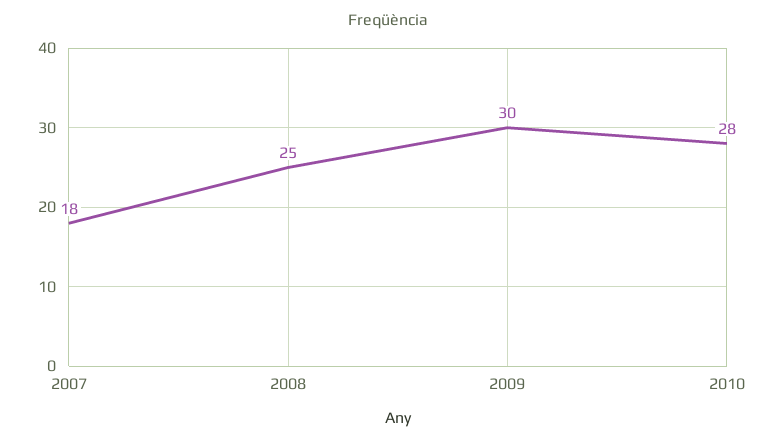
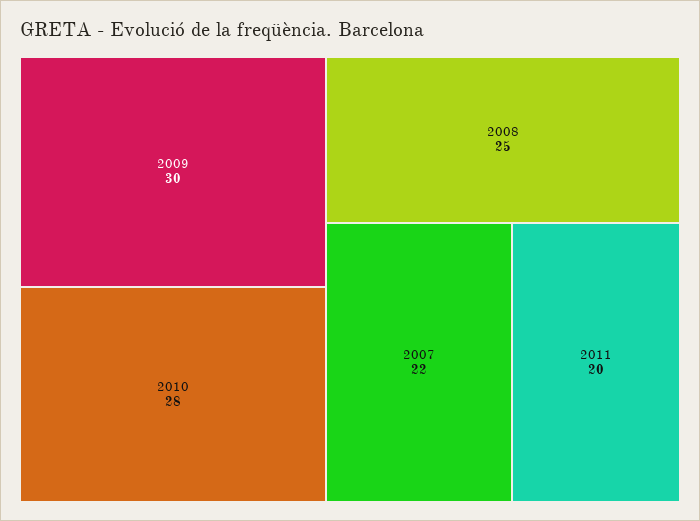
2007: 18 -> 22
2011: none -> 20

